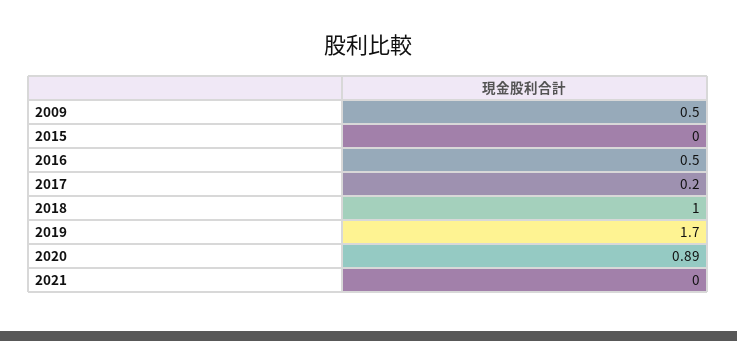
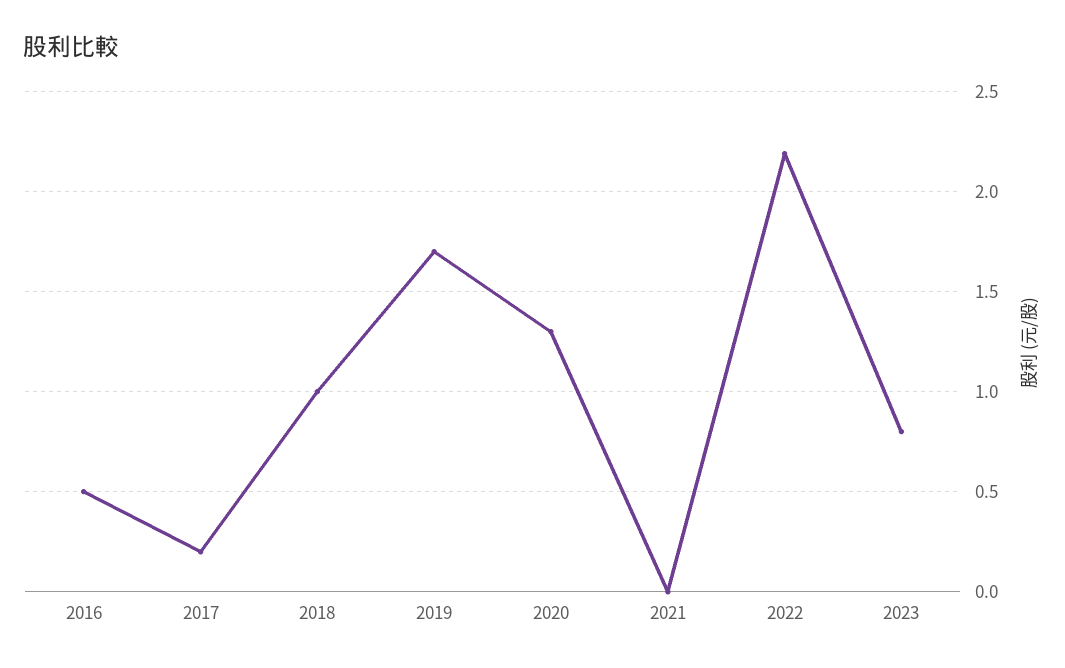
2009: 0.5 -> none
2015: 0 -> none
2020: 0.89 -> 1.3
2022: none -> 2.2
2023: none -> 0.8

